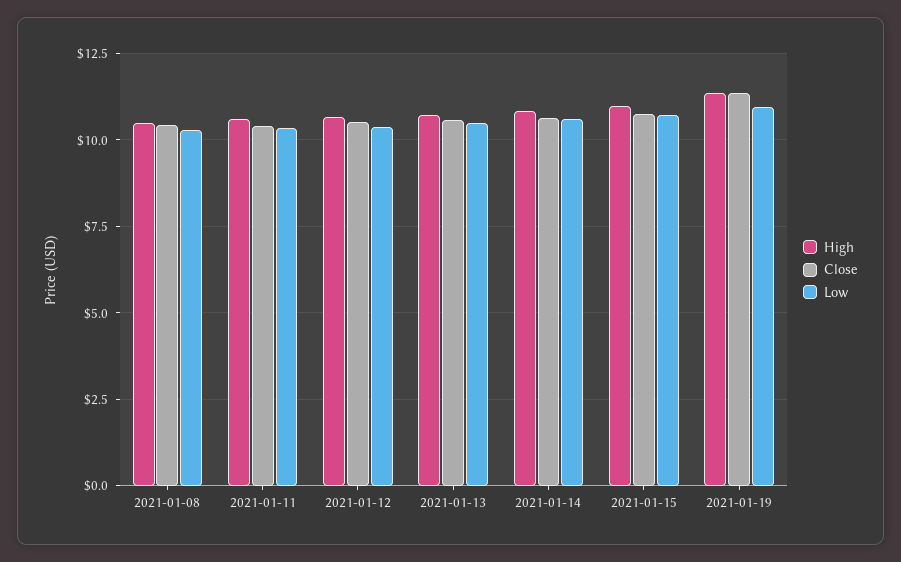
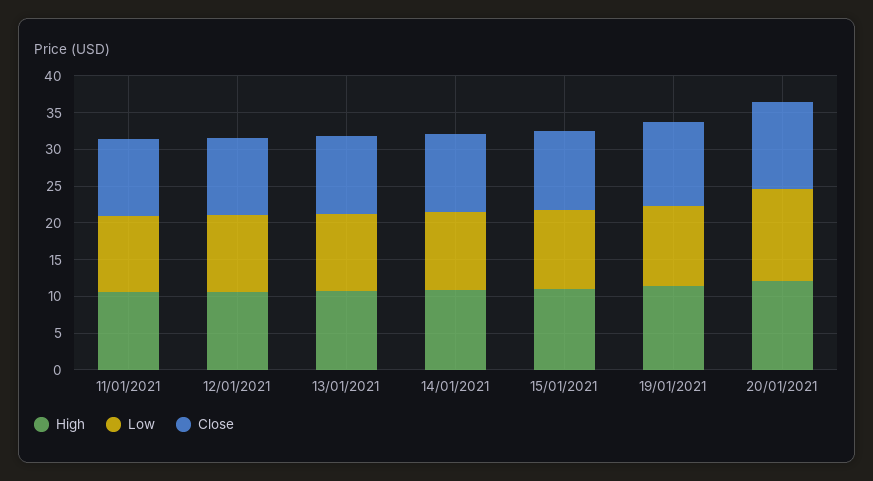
High, 2021-01-08: 10.5 -> none
Close, 2021-01-08: 10.5 -> none
Low, 2021-01-08: 10.25 -> none
High, 20/01/2021: none -> 12.5
Low, 20/01/2021: none -> 12.5
Close, 20/01/2021: none -> 12.5

